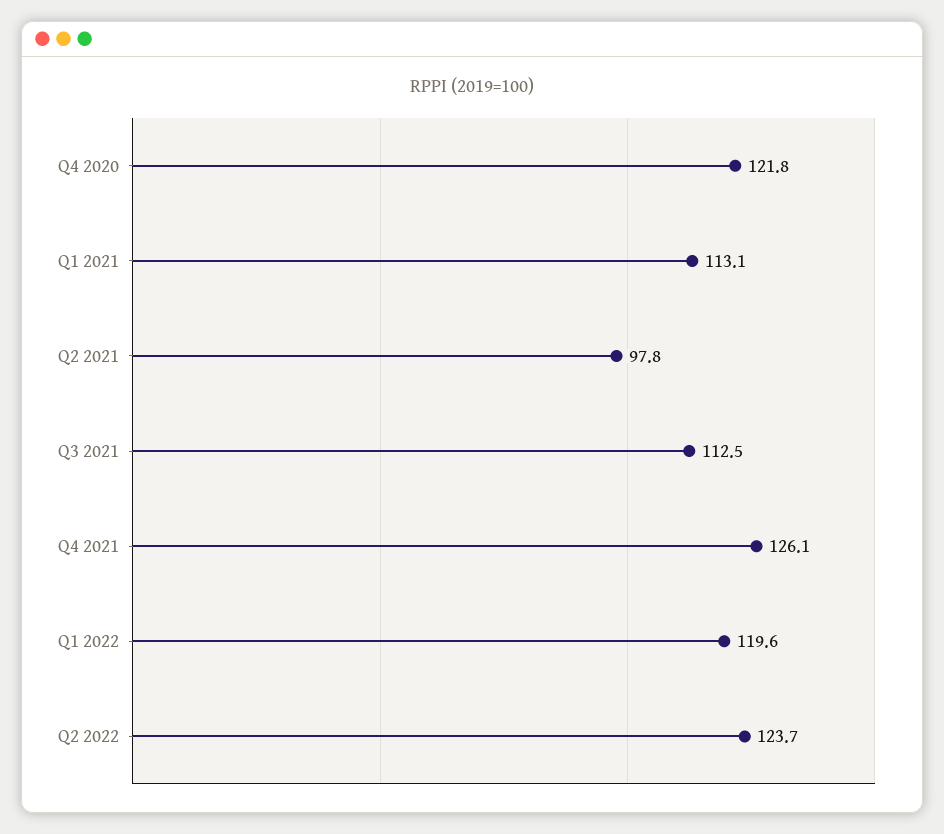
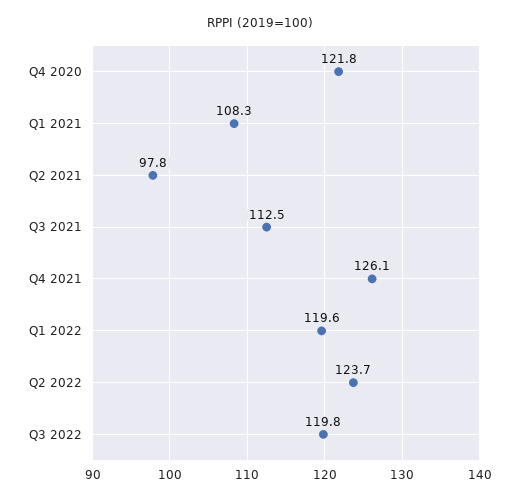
Q1 2021: 113.1 -> 108.3
Q3 2022: none -> 119.8

